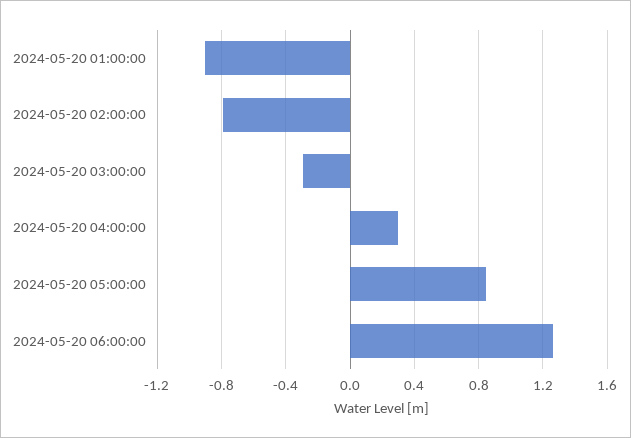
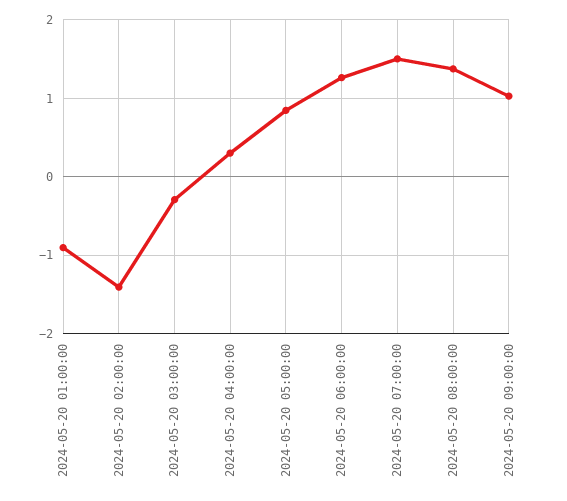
2024-05-20 02:00:00: -0.8 -> -1.4
2024-05-20 07:00:00: none -> 1.5
2024-05-20 08:00:00: none -> 1.4
2024-05-20 09:00:00: none -> 1

